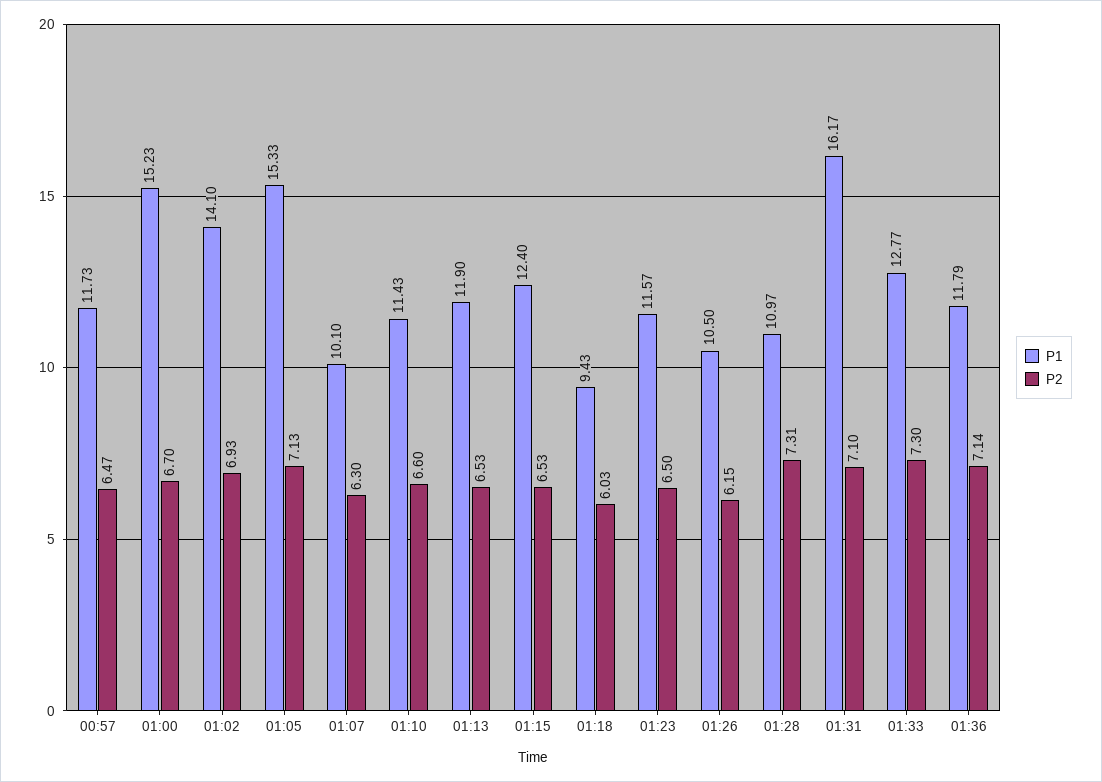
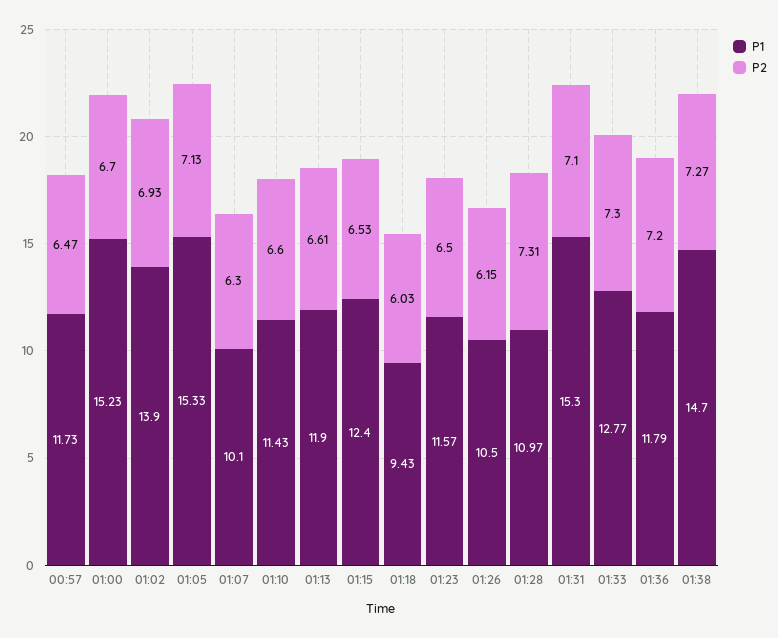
P1, 01:02: 14.1 -> 13.9
P2, 01:13: 6.53 -> 6.61
P1, 01:31: 16.17 -> 15.3
P2, 01:36: 7.14 -> 7.2
P1, 01:38: none -> 14.7
P2, 01:38: none -> 7.27

